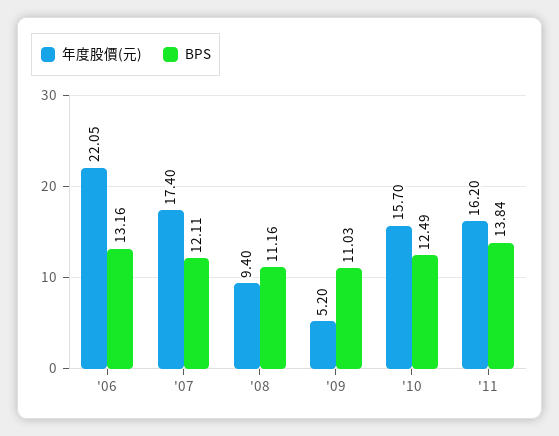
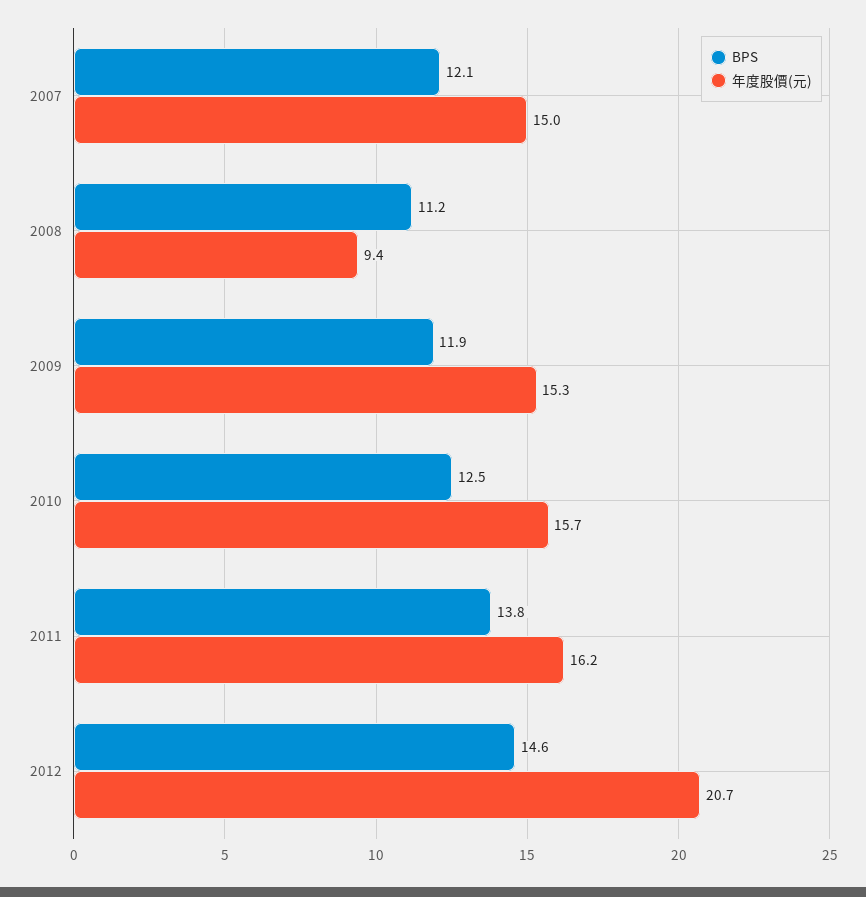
年度股價(元), '06: 22.05 -> none
BPS, '06: 13.16 -> none
年度股價(元), '07: 17.4 -> 15
年度股價(元), '09: 5.2 -> 15.3
BPS, '09: 11.03 -> 11.9
BPS, 2012: none -> 14.6
年度股價(元), 2012: none -> 20.7

